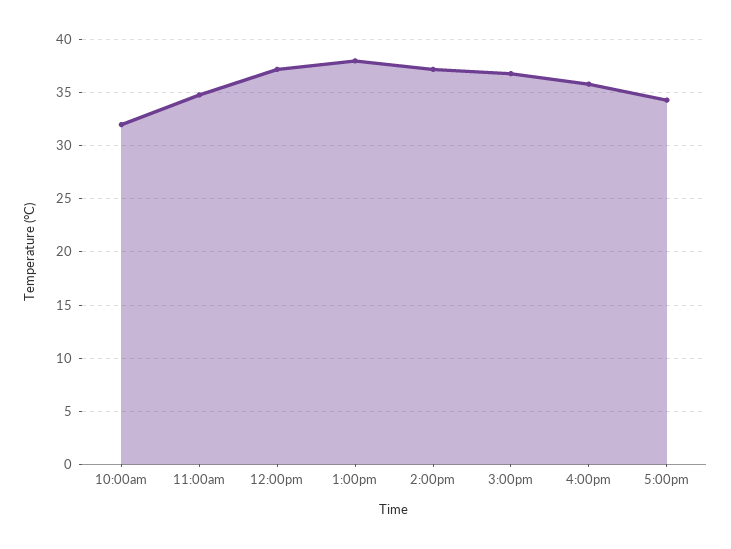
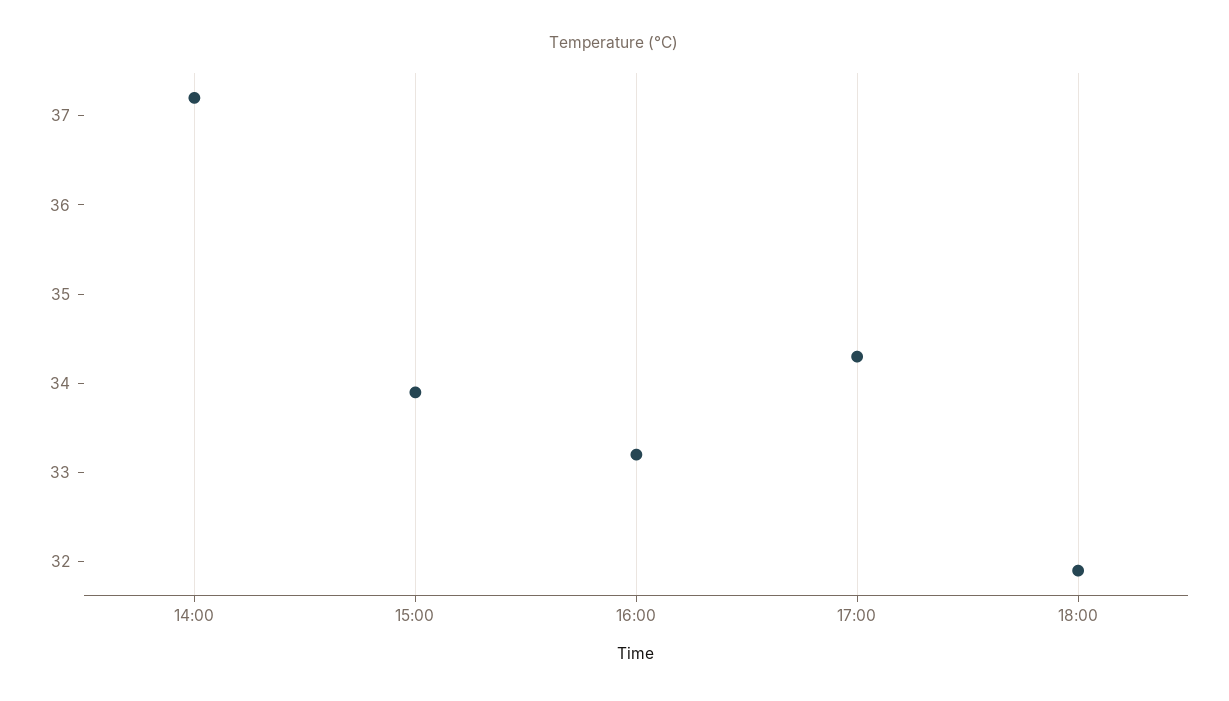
10:00am: 32 -> none
11:00am: 35 -> none
12:00pm: 37 -> none
1:00pm: 38 -> none
3:00pm: 37 -> 33.9
4:00pm: 36 -> 33.2
18:00: none -> 31.9

